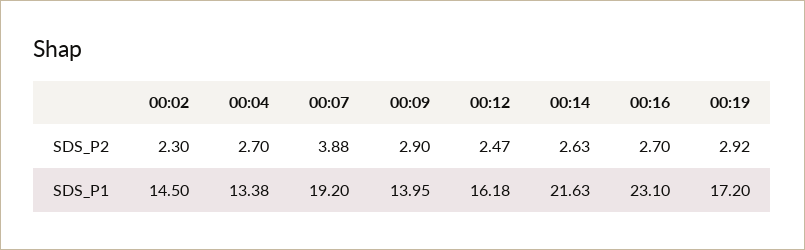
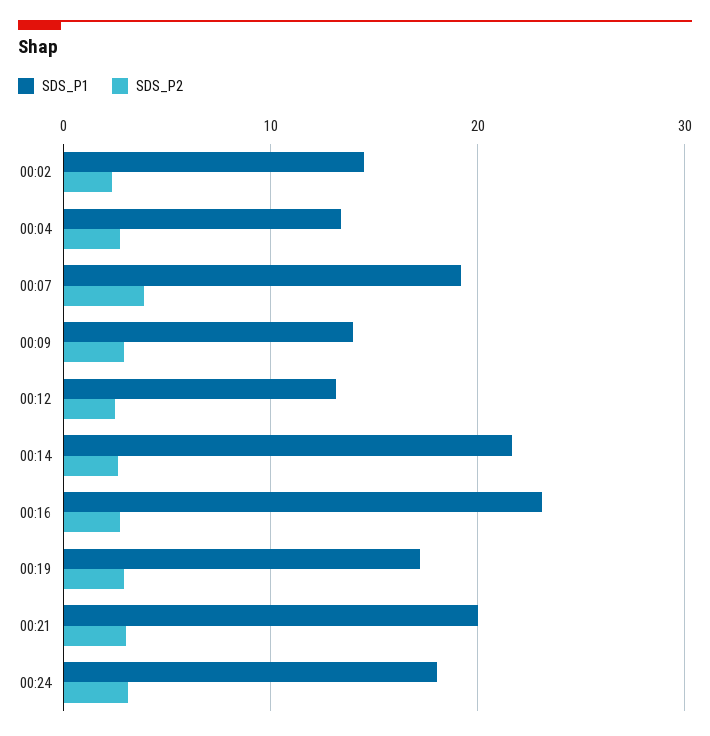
SDS_P1, 00:12: 16.18 -> 13
SDS_P1, 00:21: none -> 20
SDS_P2, 00:21: none -> 3
SDS_P1, 00:24: none -> 18
SDS_P2, 00:24: none -> 3

